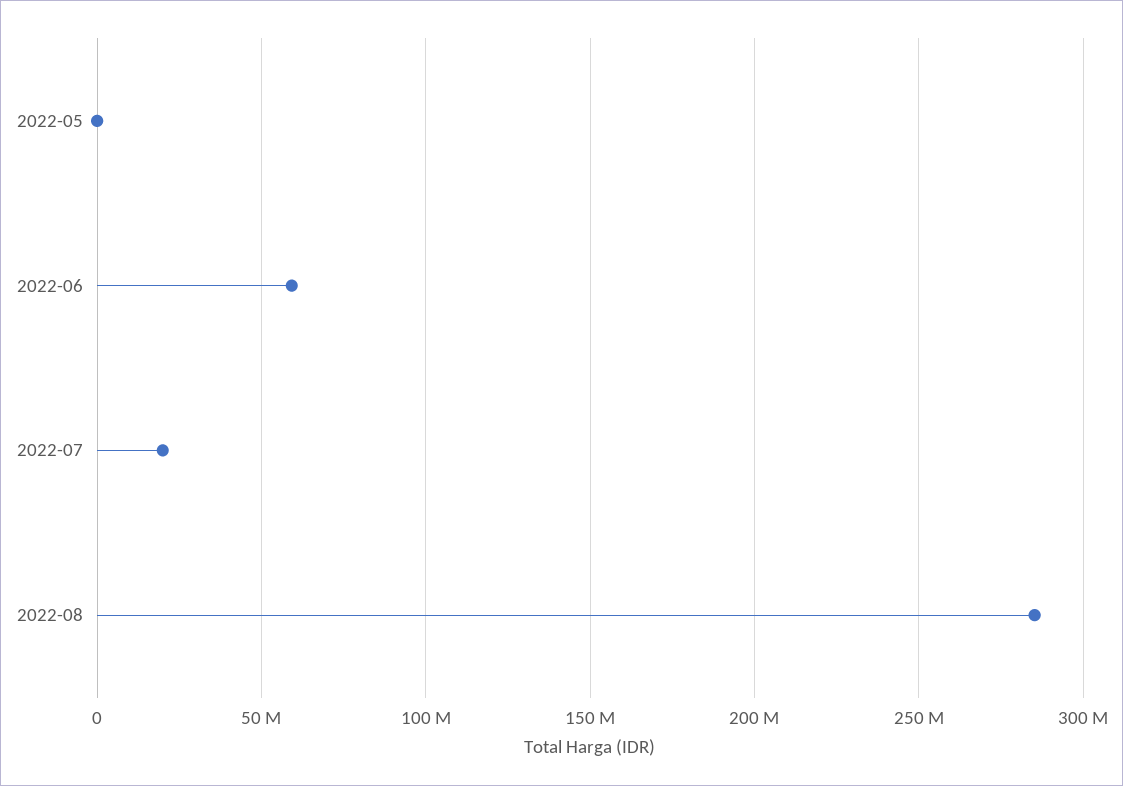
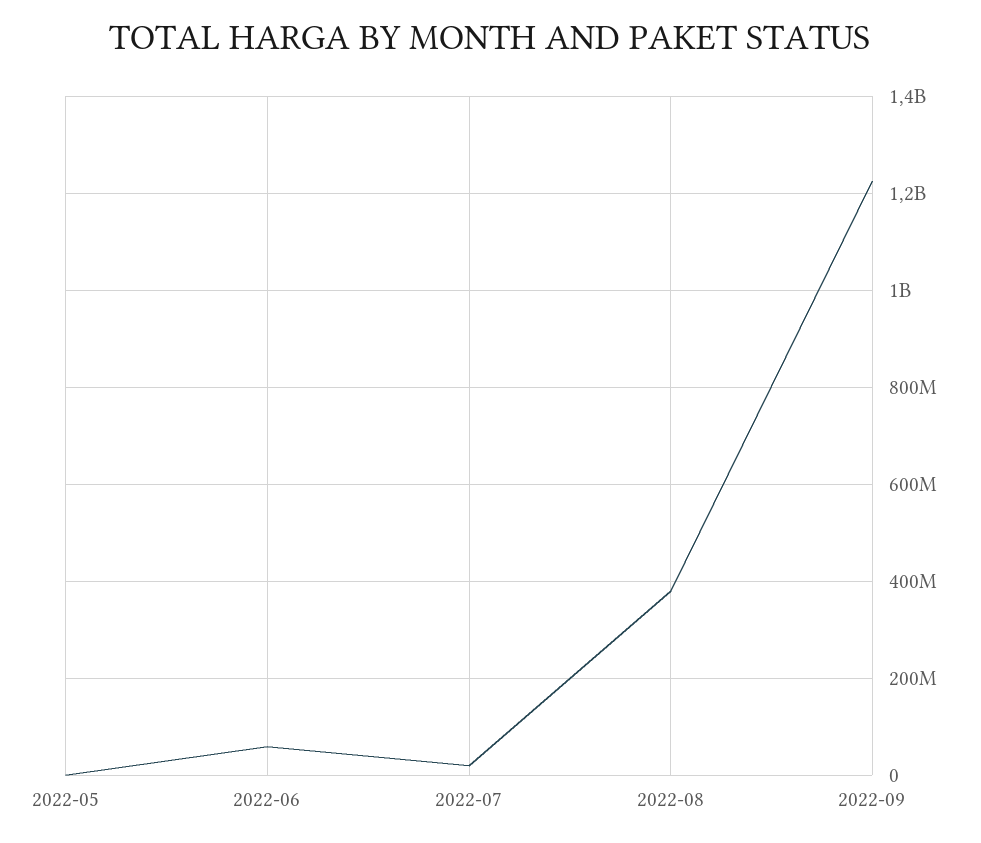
2022-08: 285000000 -> 380000000
2022-09: none -> 1220000000

